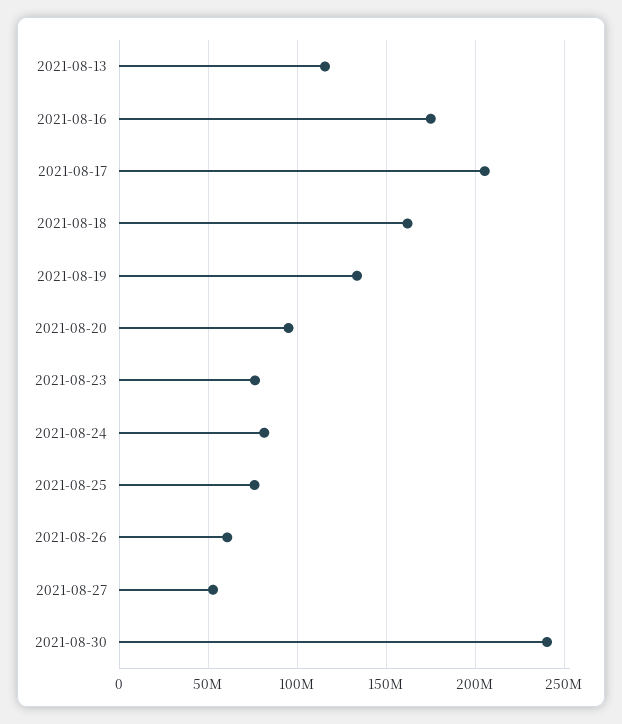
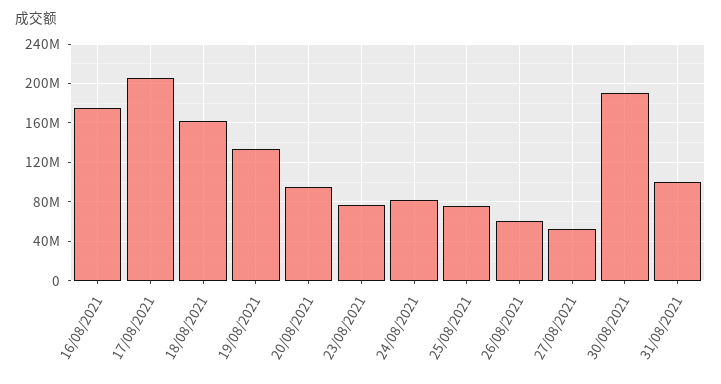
2021-08-13: 115000000 -> none
2021-08-30: 240000000 -> 190000000
31/08/2021: none -> 100000000

